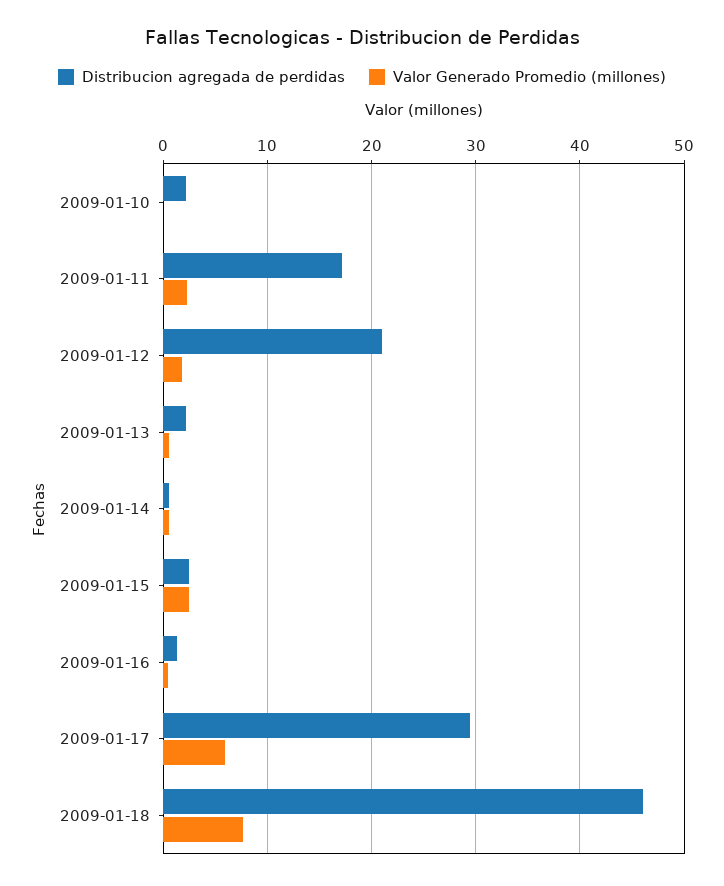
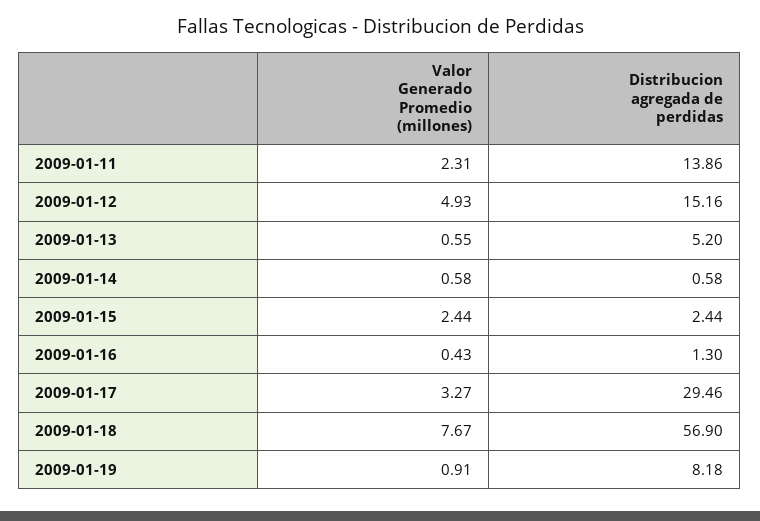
Distribucion agregada de perdidas, 2009-01-10: 2 -> none
Valor Generado Promedio (millones), 2009-01-10: 0 -> none
Distribucion agregada de perdidas, 2009-01-11: 17 -> 13.86
Distribucion agregada de perdidas, 2009-01-12: 21 -> 15.16
Valor Generado Promedio (millones), 2009-01-12: 2 -> 4.93
Distribucion agregada de perdidas, 2009-01-13: 2 -> 5.2
Valor Generado Promedio (millones), 2009-01-17: 6 -> 3.27
Distribucion agregada de perdidas, 2009-01-18: 46 -> 56.9
Valor Generado Promedio (millones), 2009-01-19: none -> 0.91
Distribucion agregada de perdidas, 2009-01-19: none -> 8.18

